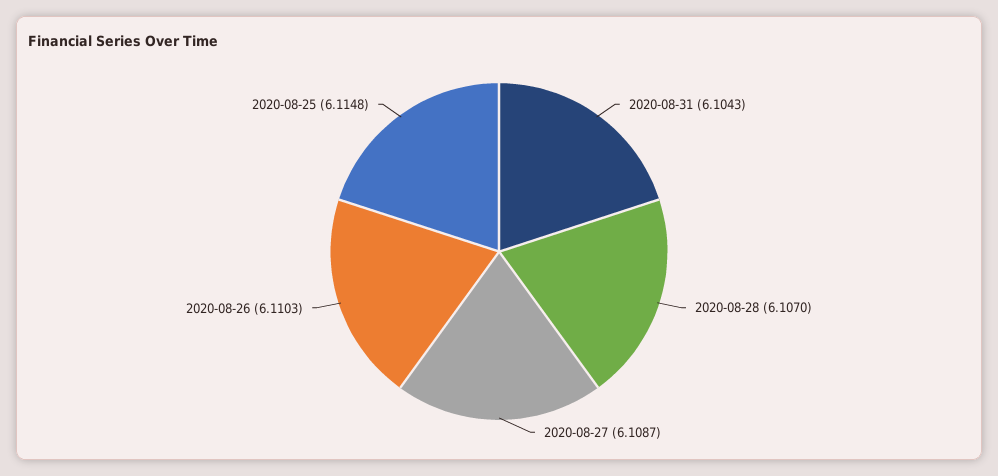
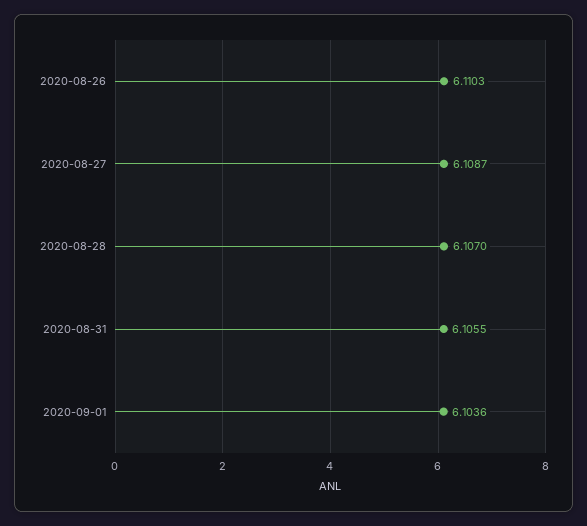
2020-08-31: 6.1043 -> 6.1055
2020-08-25: 6.1148 -> none
2020-09-01: none -> 6.1036

